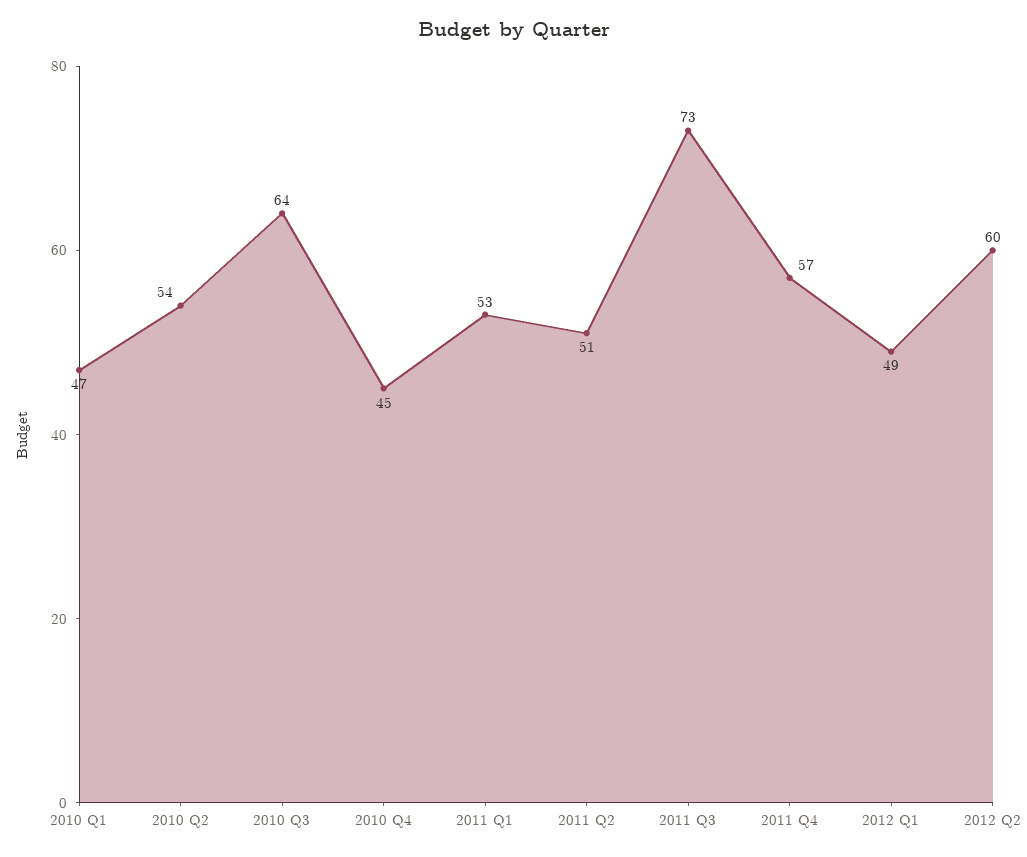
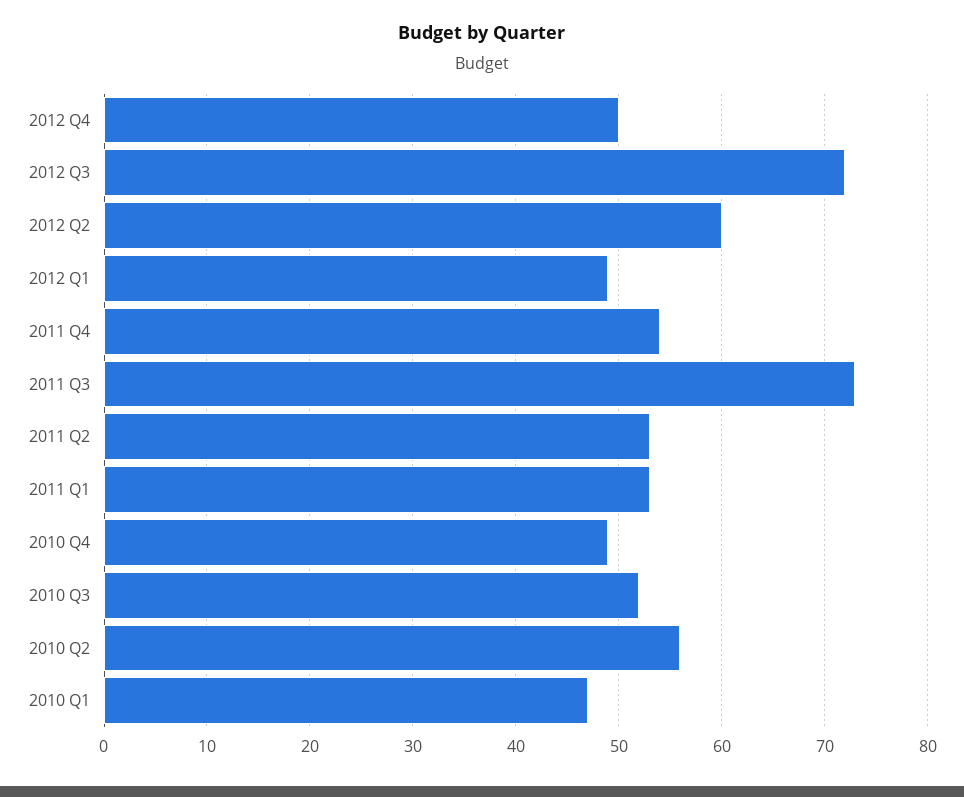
2010 Q2: 54 -> 56
2010 Q3: 64 -> 52
2010 Q4: 45 -> 49
2011 Q2: 51 -> 53
2011 Q4: 57 -> 54
2012 Q4: none -> 50
2012 Q3: none -> 72

